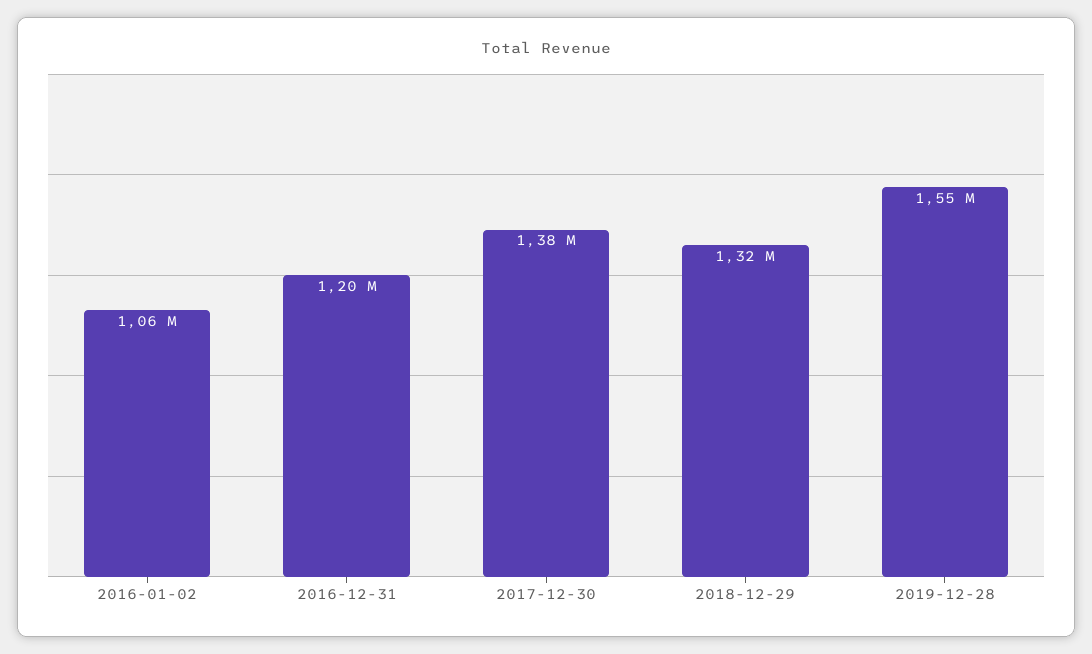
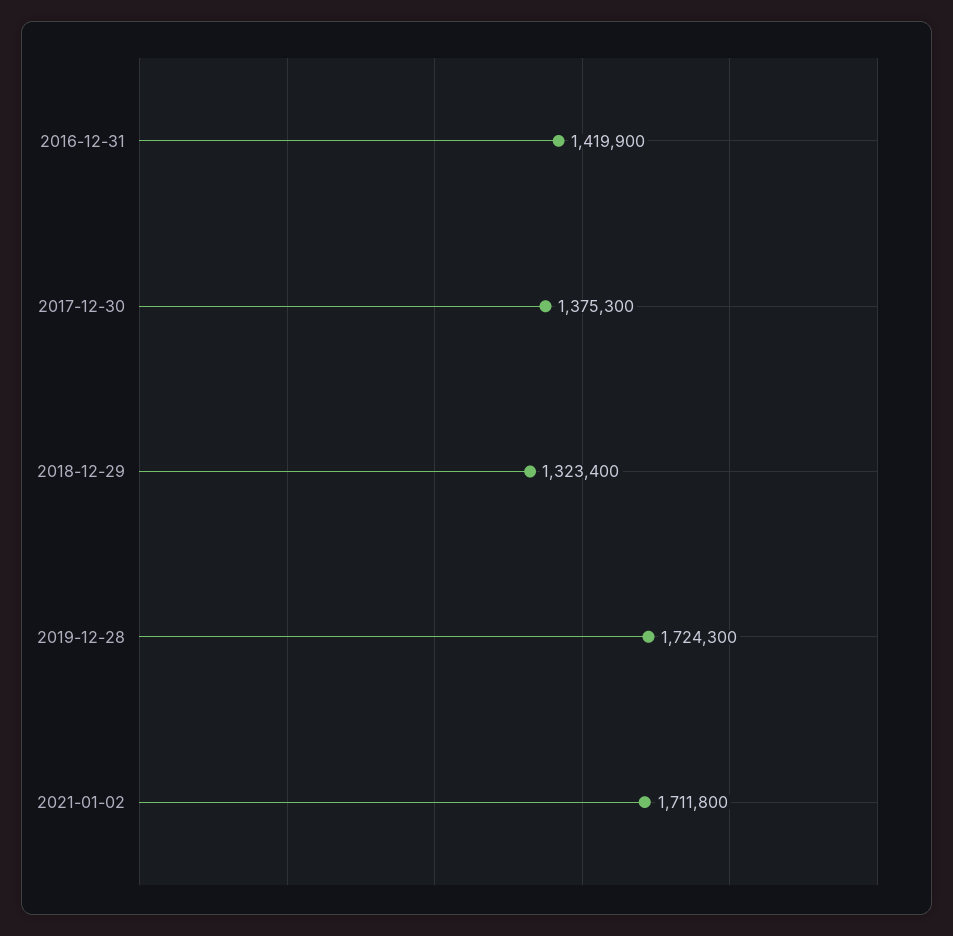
2016-01-02: 1060000 -> none
2016-12-31: 1200000 -> 1419900
2019-12-28: 1550000 -> 1724300
2021-01-02: none -> 1711800

